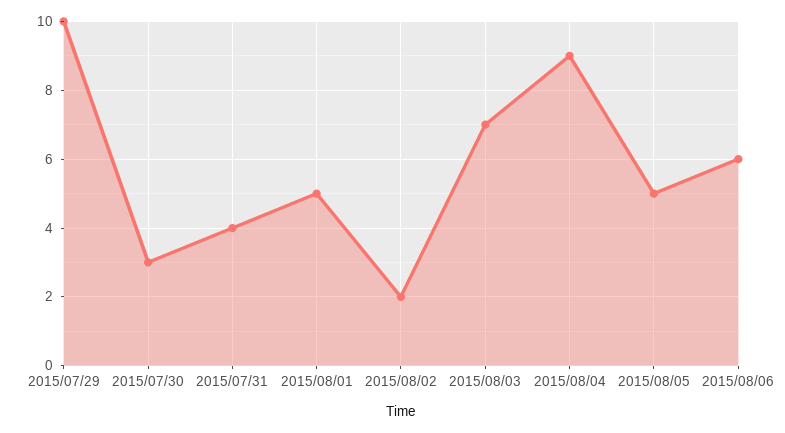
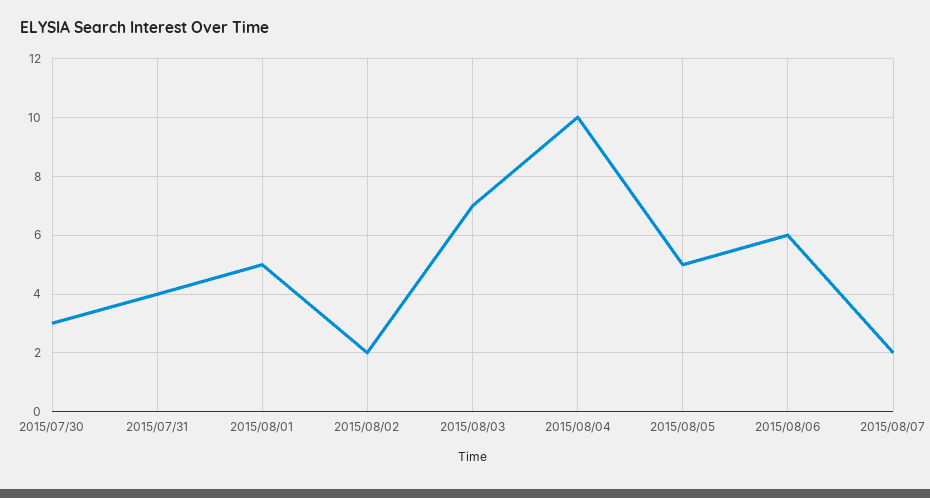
2015/07/29: 10 -> none
2015/08/04: 9 -> 10
2015/08/07: none -> 2

